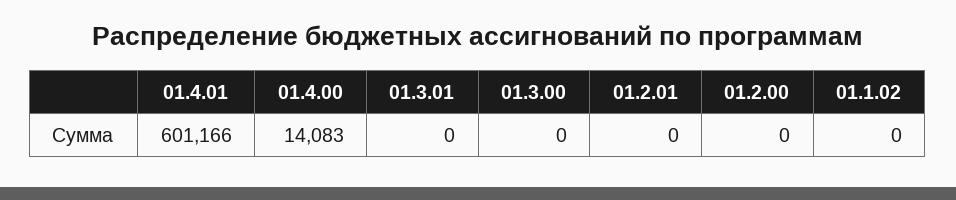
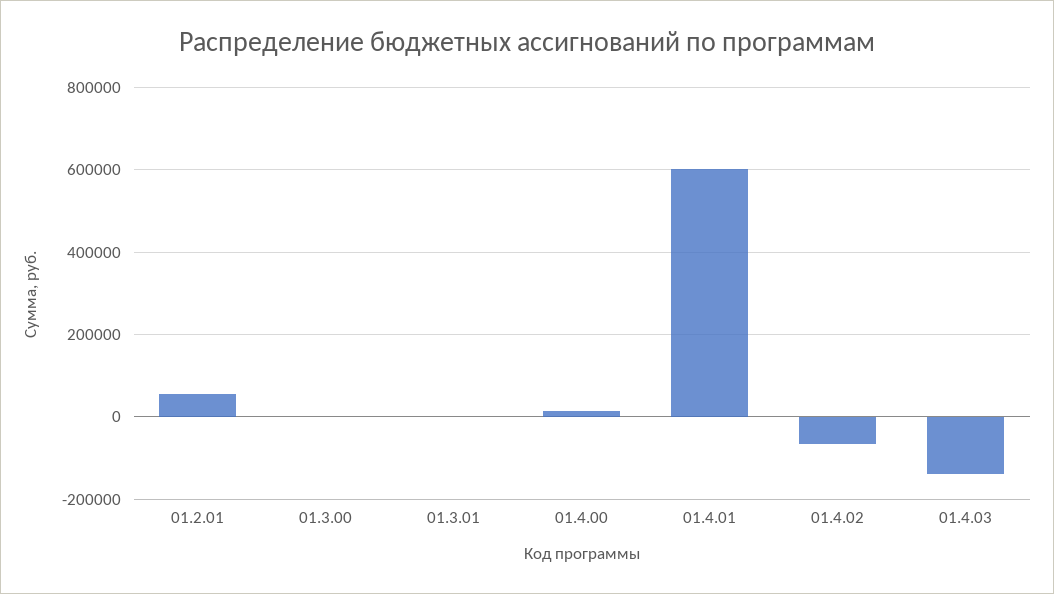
01.2.01: 0 -> 60000
01.2.00: 0 -> none
01.1.02: 0 -> none
01.4.02: none -> -60000
01.4.03: none -> -140000

